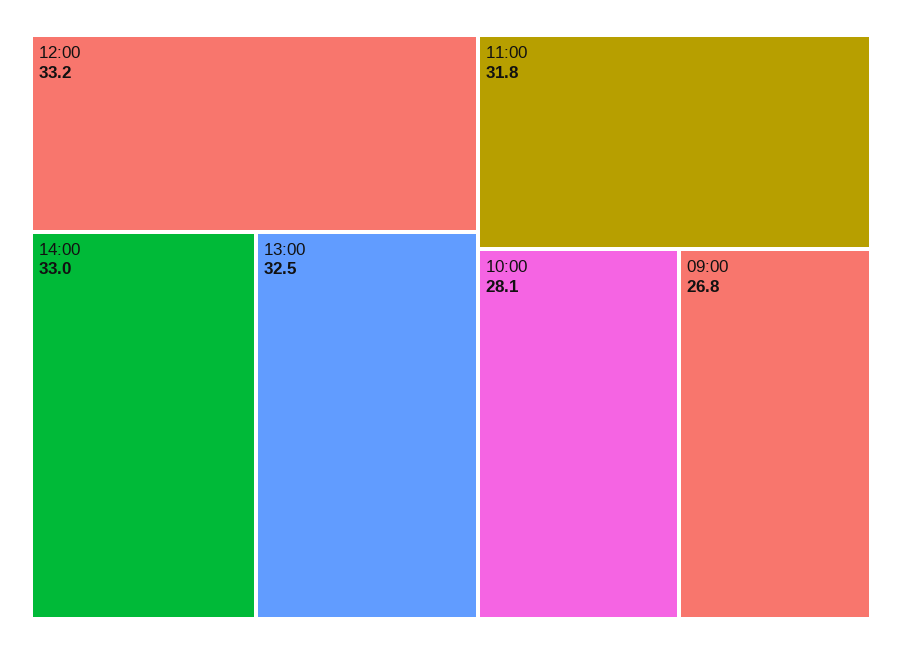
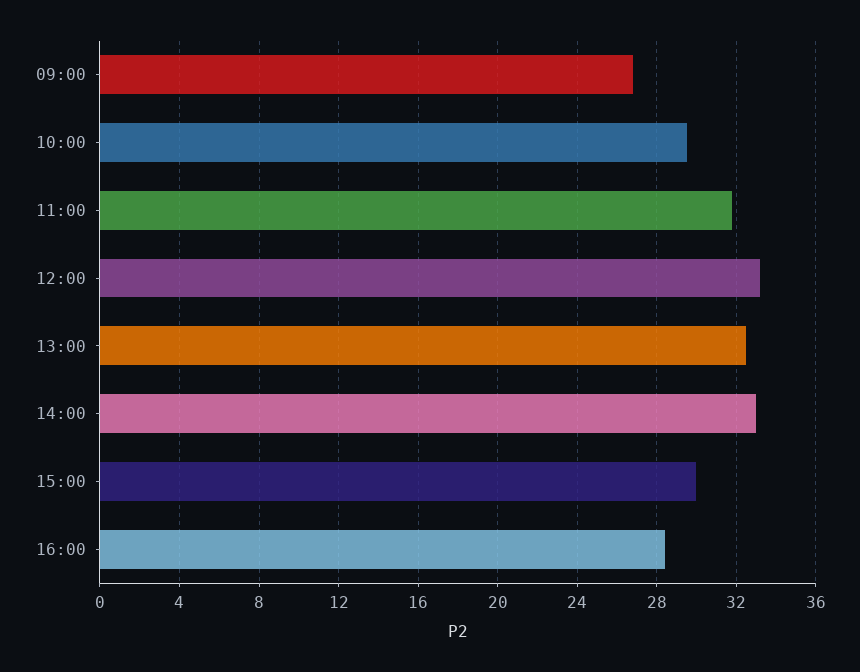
10:00: 28.1 -> 29.5
15:00: none -> 30
16:00: none -> 28.5

